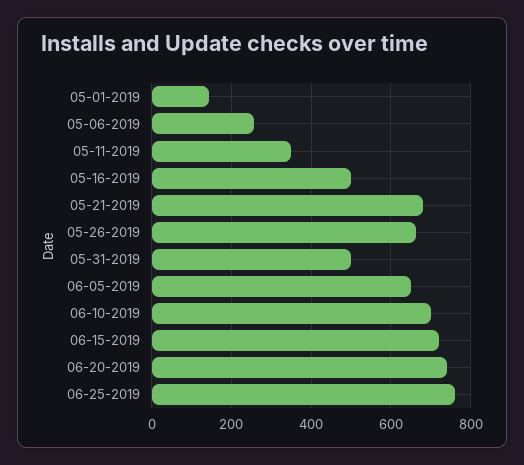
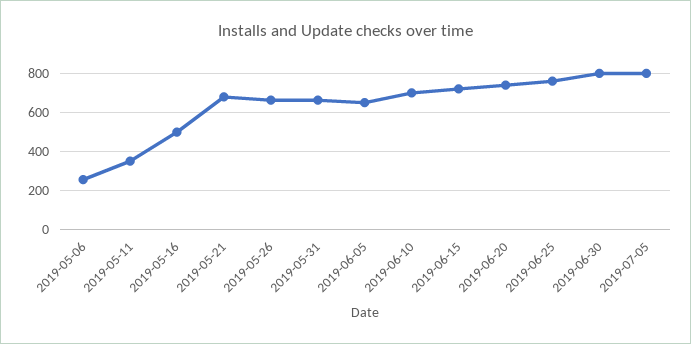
05-01-2019: 140 -> none
05-31-2019: 500 -> 650
2019-06-30: none -> 800
2019-07-05: none -> 800

